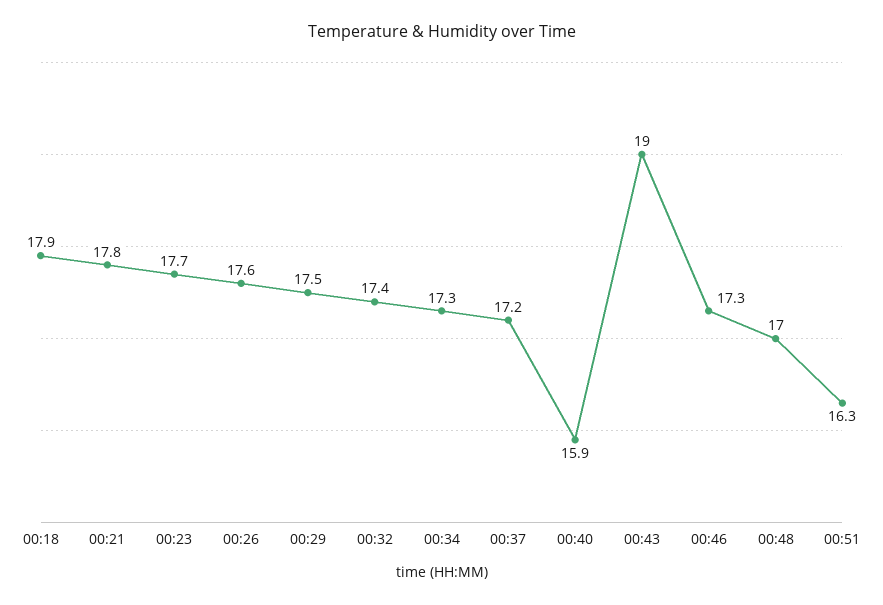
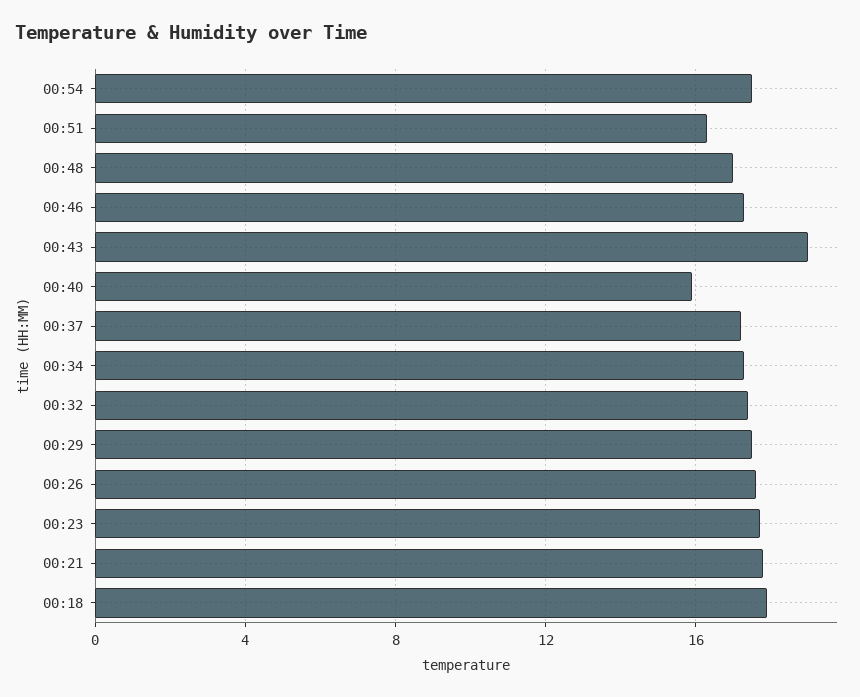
00:54: none -> 17.5

